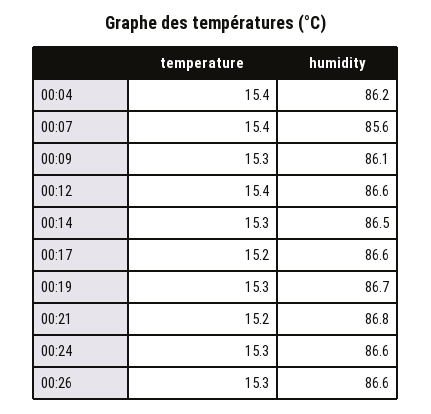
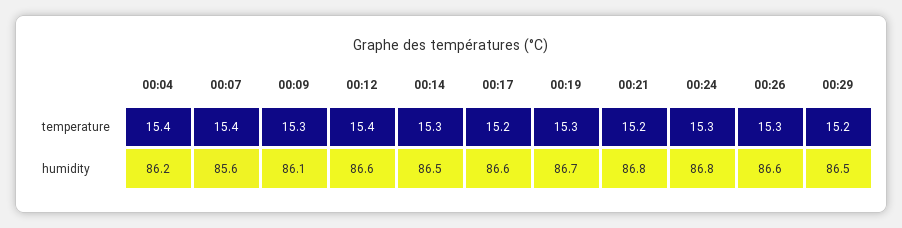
humidity, 00:24: 86.6 -> 86.8
temperature, 00:29: none -> 15.2
humidity, 00:29: none -> 86.5

